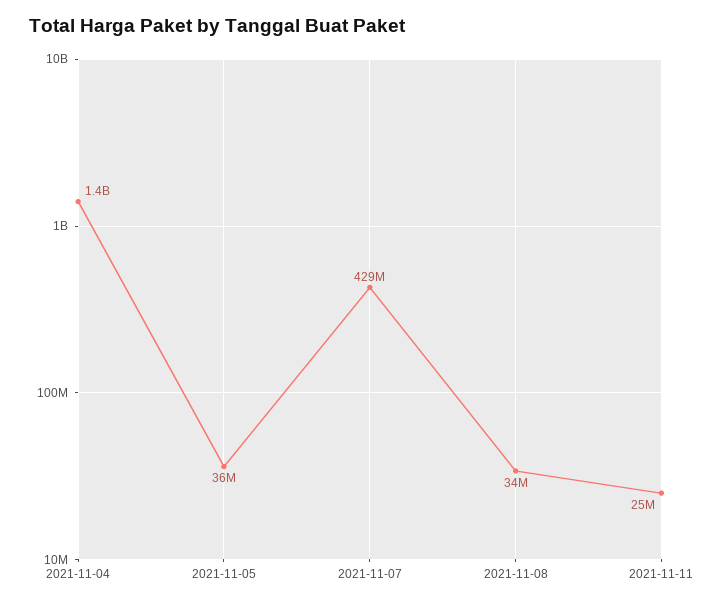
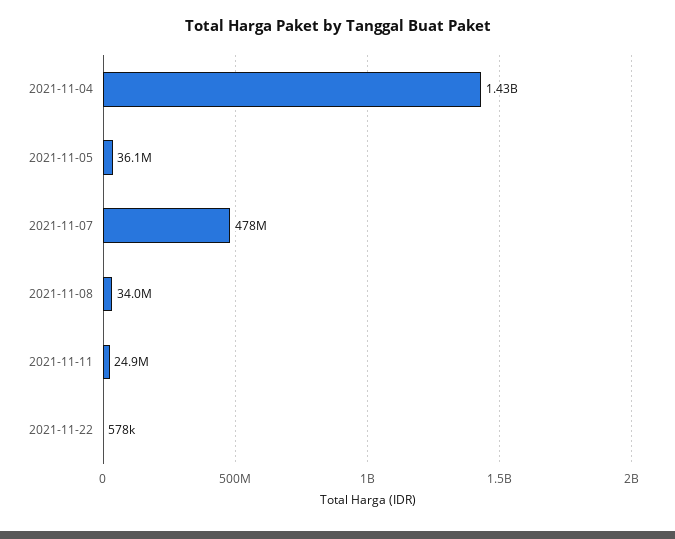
2021-11-07: 429000000 -> 478000000
2021-11-22: none -> 578000

